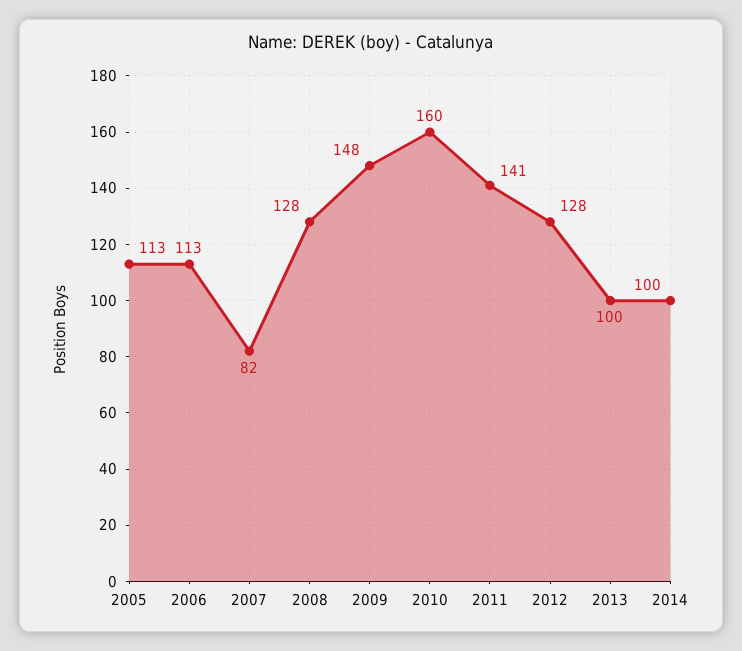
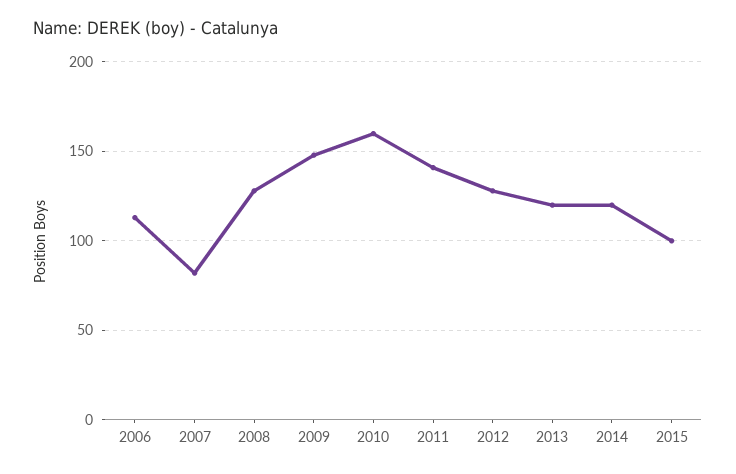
2005: 113 -> none
2013: 100 -> 120
2014: 100 -> 120
2015: none -> 100

